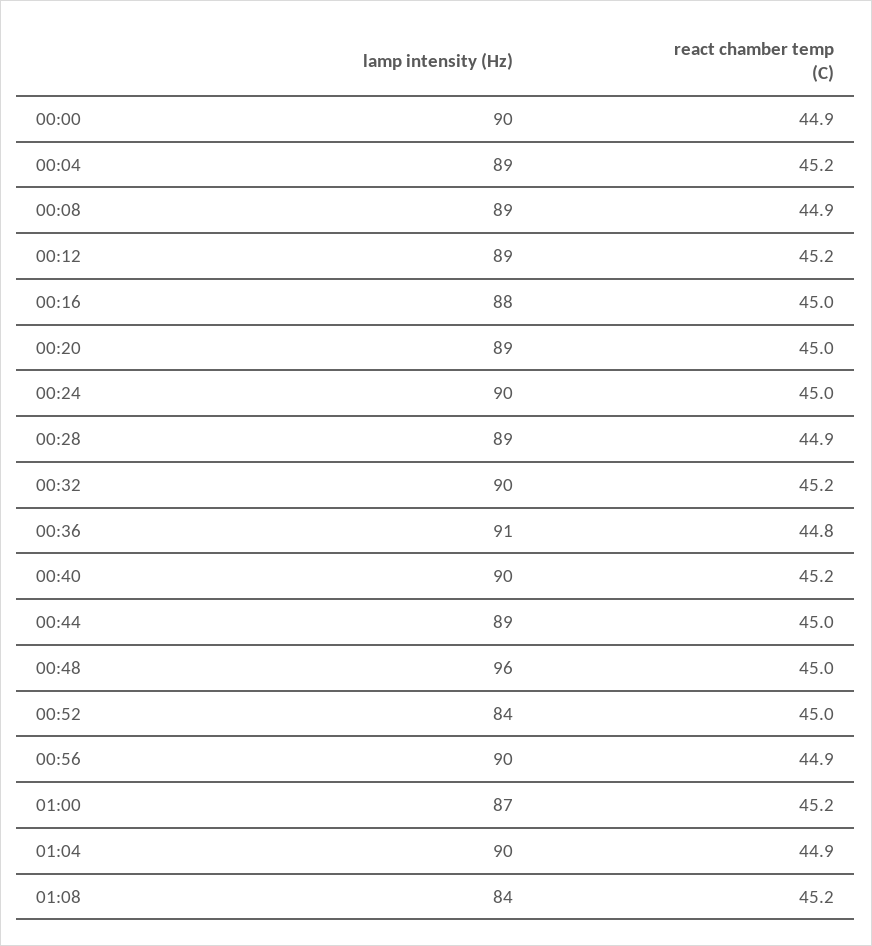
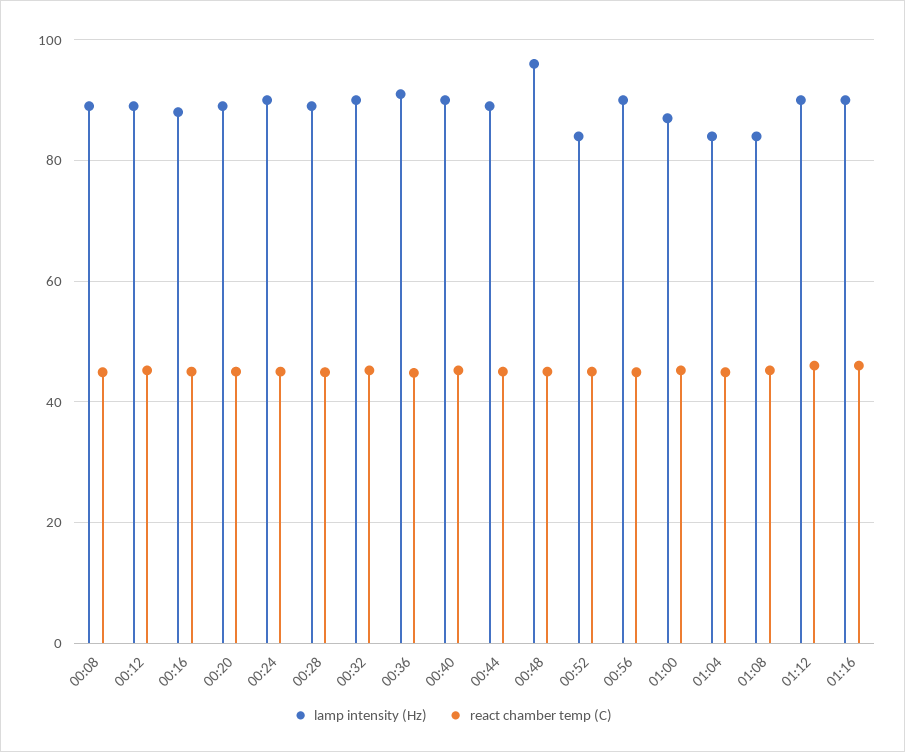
lamp intensity (Hz), 00:00: 90 -> none
react chamber temp (C), 00:00: 44.9 -> none
lamp intensity (Hz), 00:04: 89 -> none
react chamber temp (C), 00:04: 45.2 -> none
lamp intensity (Hz), 01:04: 90 -> 84
lamp intensity (Hz), 01:12: none -> 90
react chamber temp (C), 01:12: none -> 46
lamp intensity (Hz), 01:16: none -> 90
react chamber temp (C), 01:16: none -> 46

